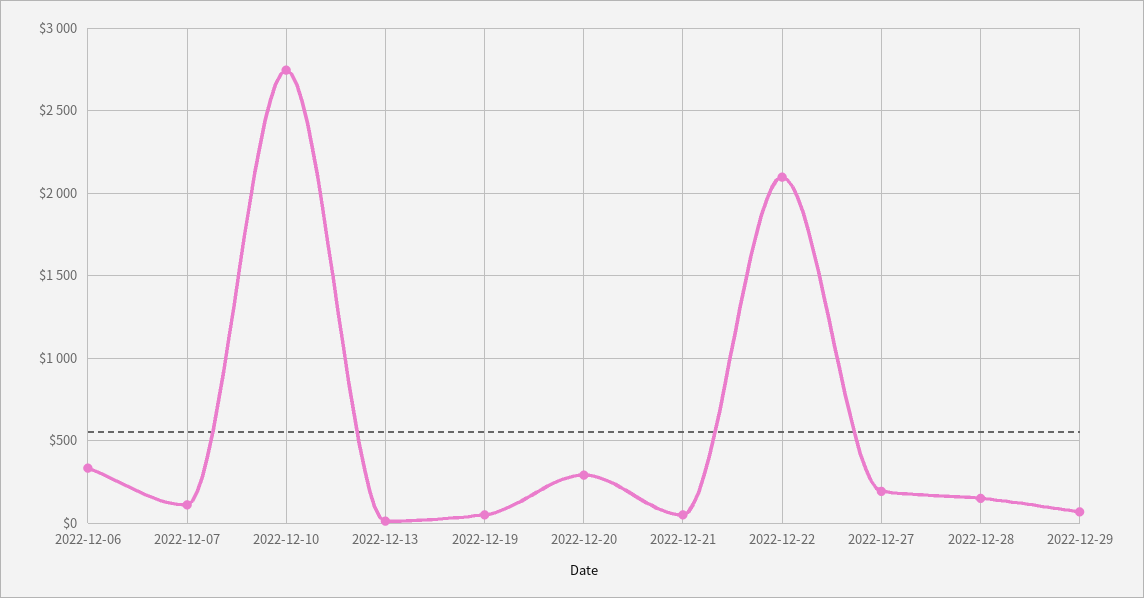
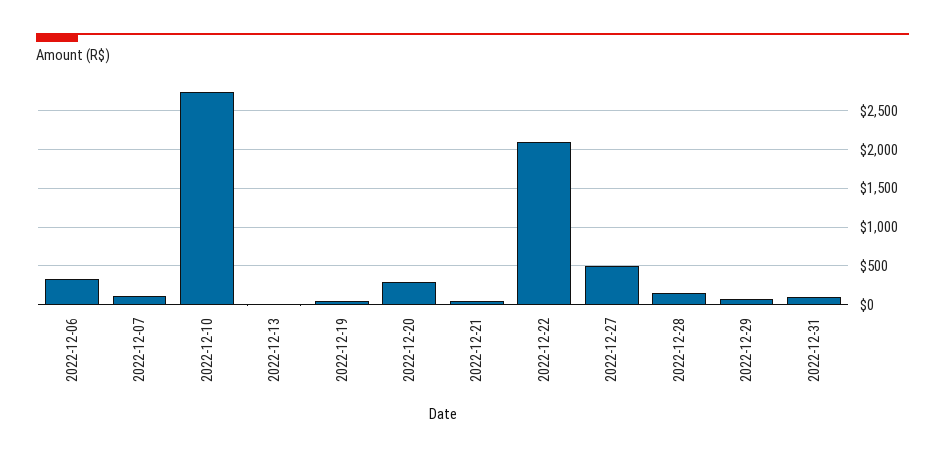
2022-12-27: 200 -> 500
2022-12-31: none -> 100

